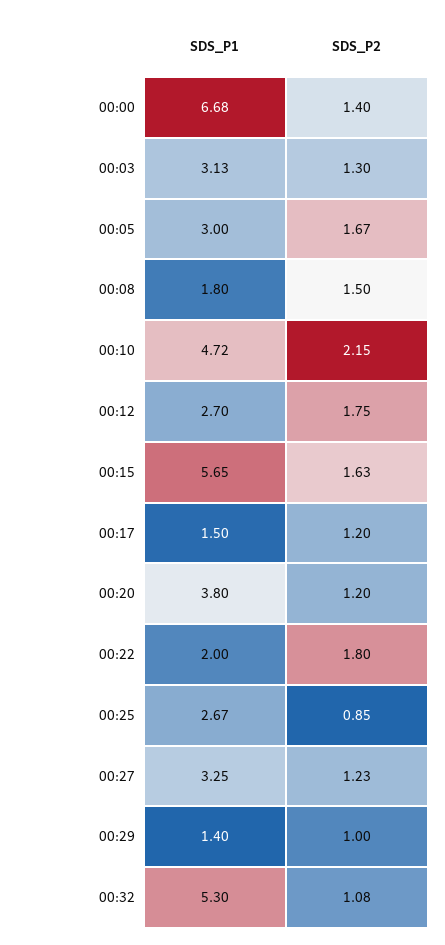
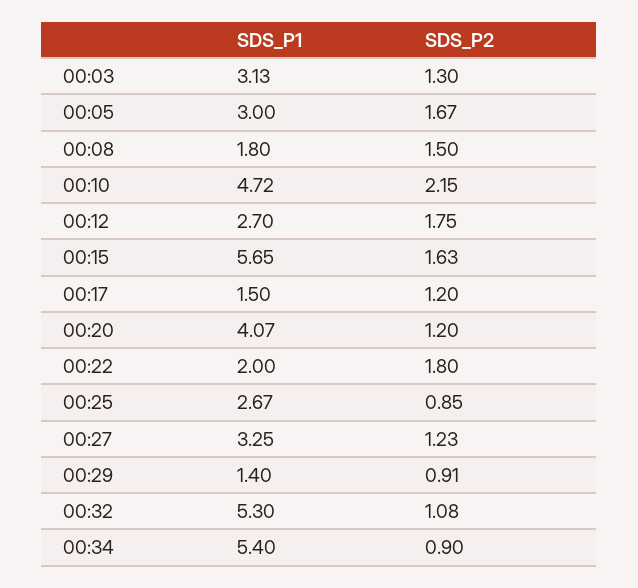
SDS_P1, 00:00: 6.68 -> none
SDS_P2, 00:00: 1.4 -> none
SDS_P1, 00:20: 3.8 -> 4.07
SDS_P2, 00:29: 1 -> 0.91
SDS_P1, 00:34: none -> 5.4
SDS_P2, 00:34: none -> 0.9

